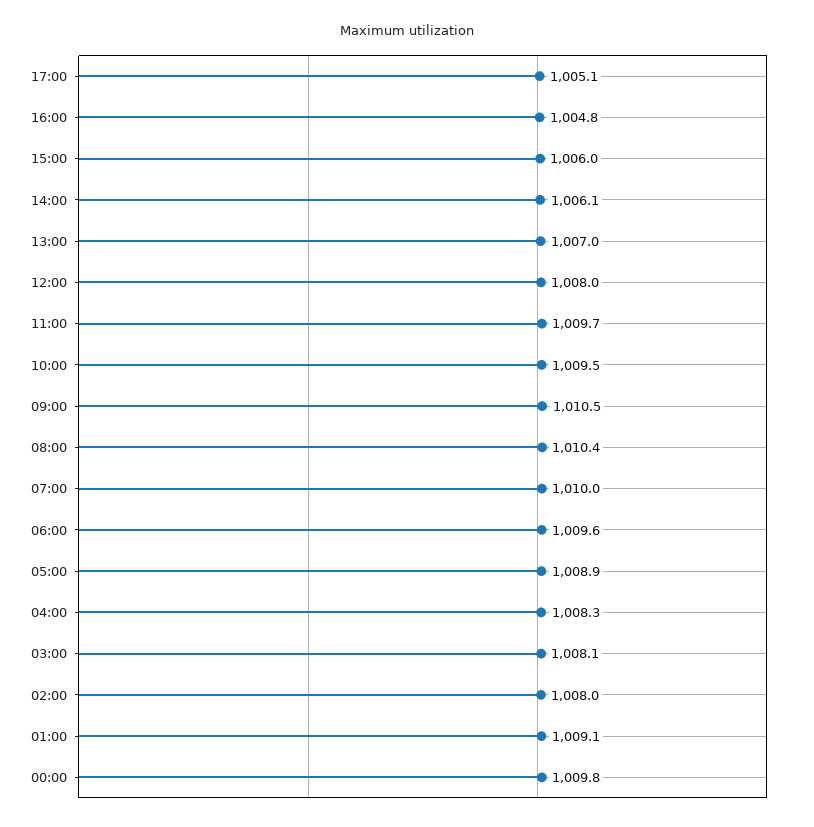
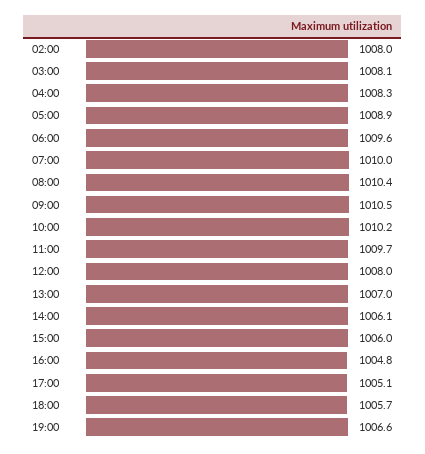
10:00: 1009.5 -> 1010.2
01:00: 1009.1 -> none
00:00: 1009.8 -> none
18:00: none -> 1005.7
19:00: none -> 1006.6

